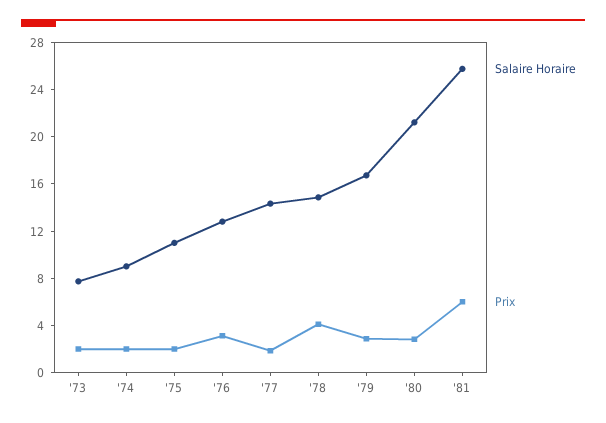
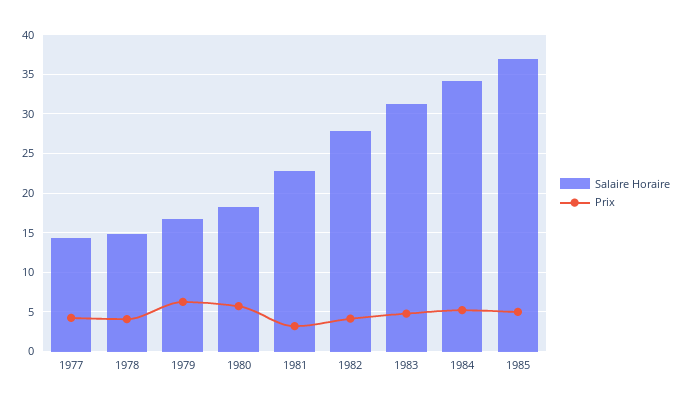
Salaire Horaire, '73: 8 -> none
Prix, '73: 2 -> none
Salaire Horaire, '74: 9 -> none
Prix, '74: 2 -> none
Salaire Horaire, '75: 11 -> none
Prix, '75: 2 -> none
Salaire Horaire, '76: 13 -> none
Prix, '76: 3 -> none
Prix, '77: 2 -> 4
Prix, '79: 3 -> 6
Salaire Horaire, '80: 21 -> 18
Prix, '80: 3 -> 6
Salaire Horaire, '81: 26 -> 23
Prix, '81: 6 -> 3
Salaire Horaire, 1982: none -> 28
Prix, 1982: none -> 4
Salaire Horaire, 1983: none -> 31
Prix, 1983: none -> 5
Salaire Horaire, 1984: none -> 34
Prix, 1984: none -> 5
Salaire Horaire, 1985: none -> 37
Prix, 1985: none -> 5

